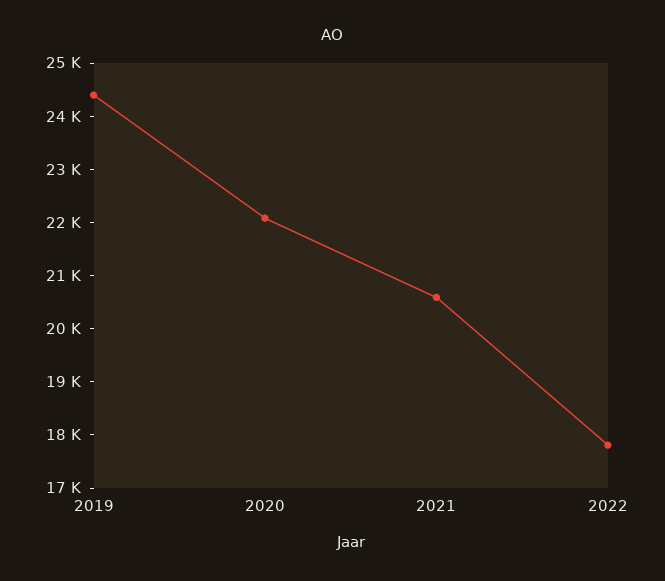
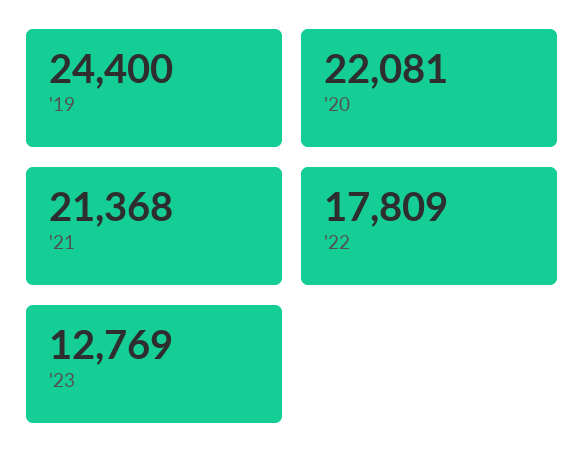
2021: 20600 -> 21368
'23: none -> 12769

